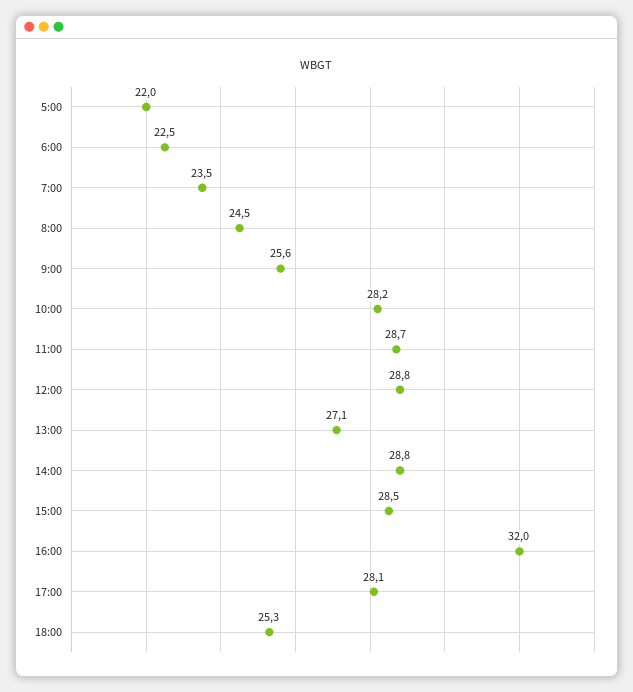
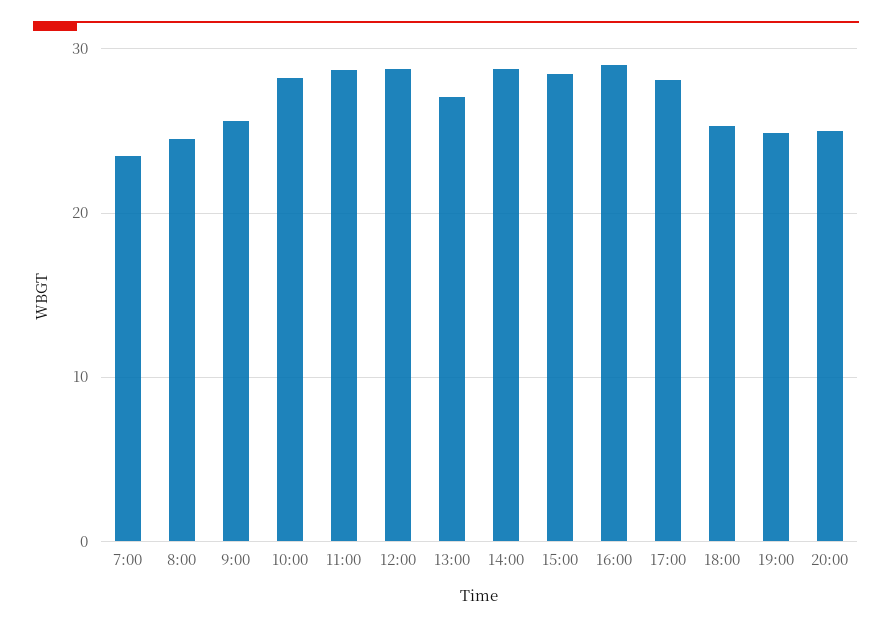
5:00: 22 -> none
6:00: 22.5 -> none
16:00: 32 -> 29
19:00: none -> 25
20:00: none -> 25

